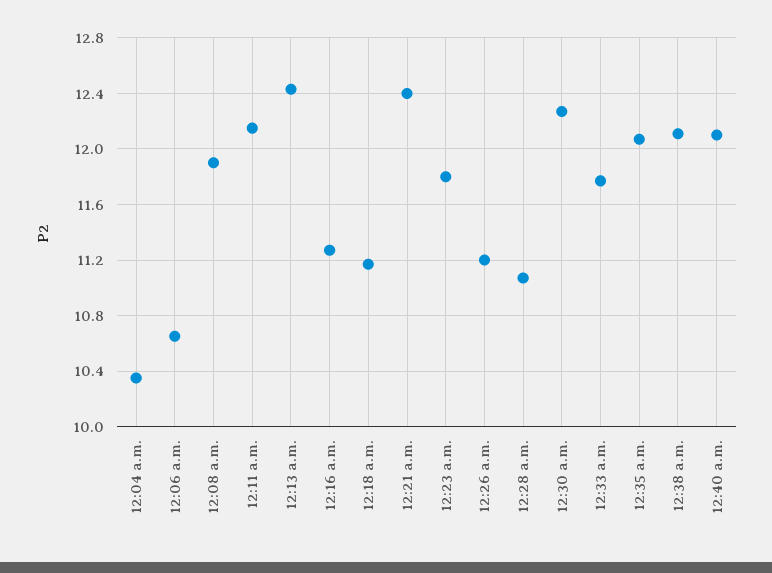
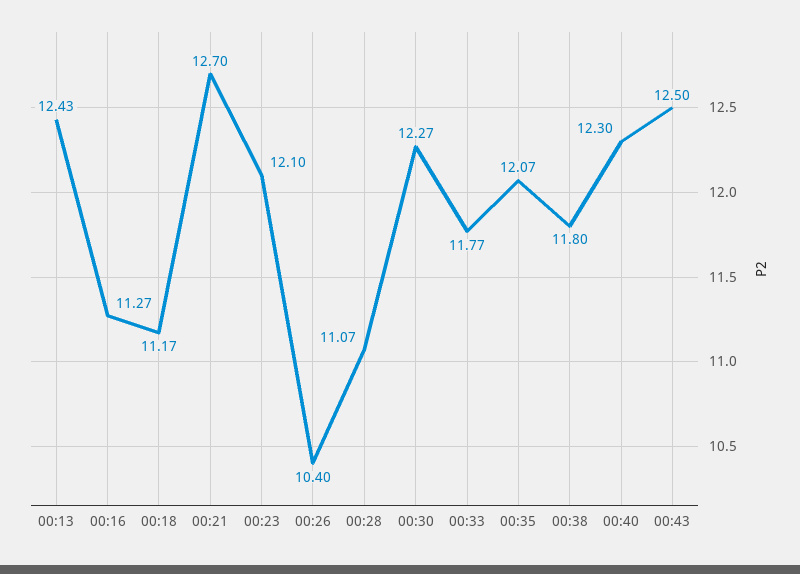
12:04 a.m.: 10.35 -> none
12:06 a.m.: 10.65 -> none
12:08 a.m.: 11.9 -> none
12:11 a.m.: 12.15 -> none
12:21 a.m.: 12.4 -> 12.7
12:23 a.m.: 11.8 -> 12.1
12:26 a.m.: 11.2 -> 10.4
12:38 a.m.: 12.1 -> 11.8
12:40 a.m.: 12.1 -> 12.3
00:43: none -> 12.5

